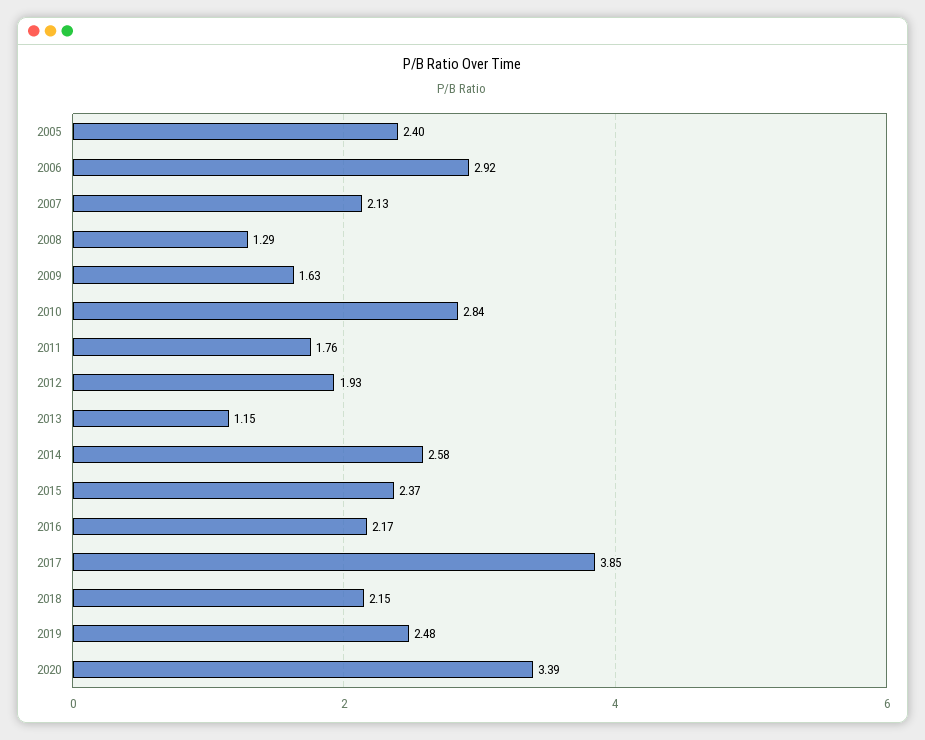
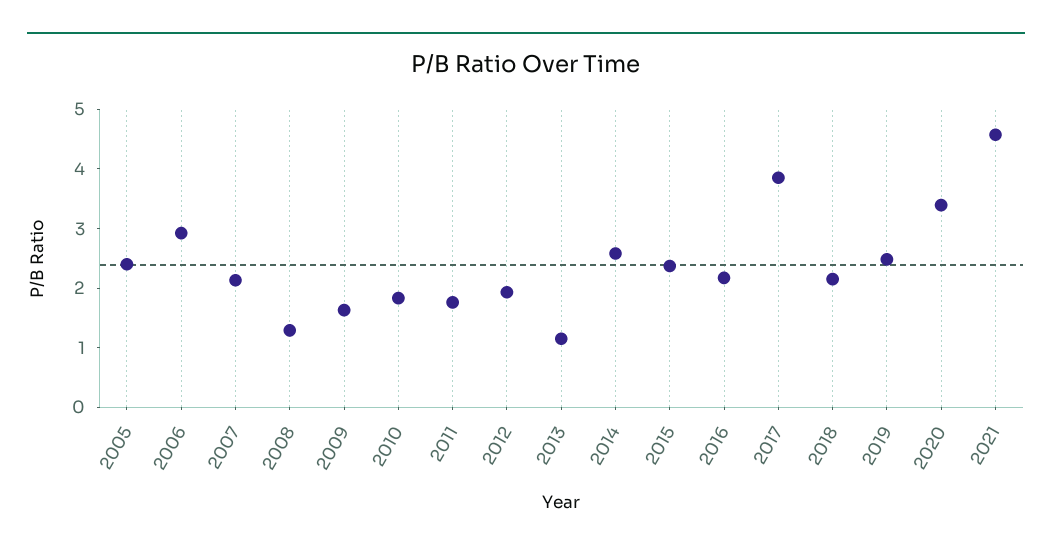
2010: 2.84 -> 1.8
2021: none -> 4.6

